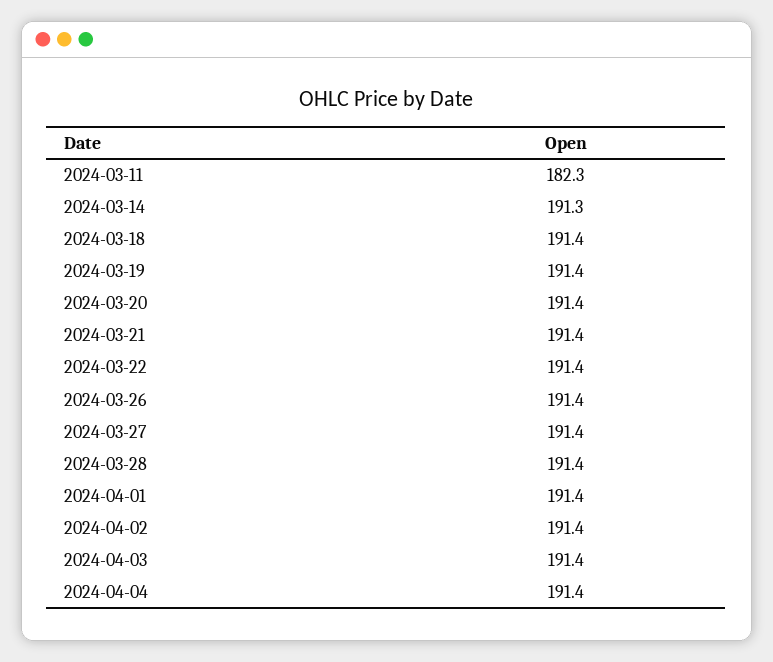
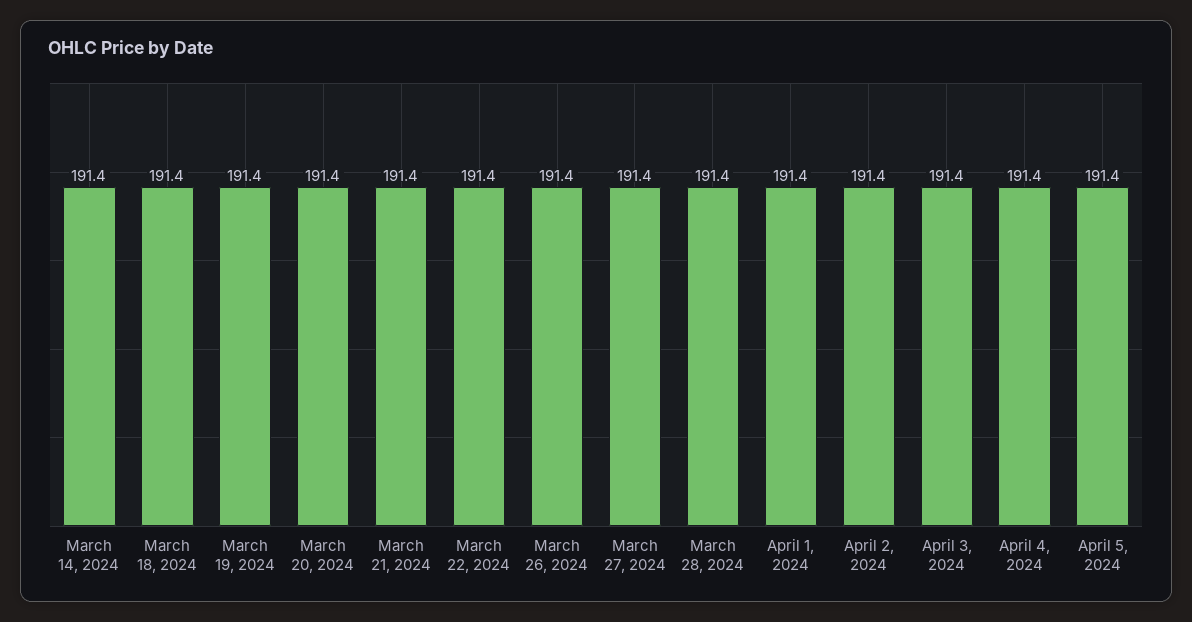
2024-03-11: 182.3 -> none
2024-03-14: 191.3 -> 191.4
April 5, 2024: none -> 191.4

